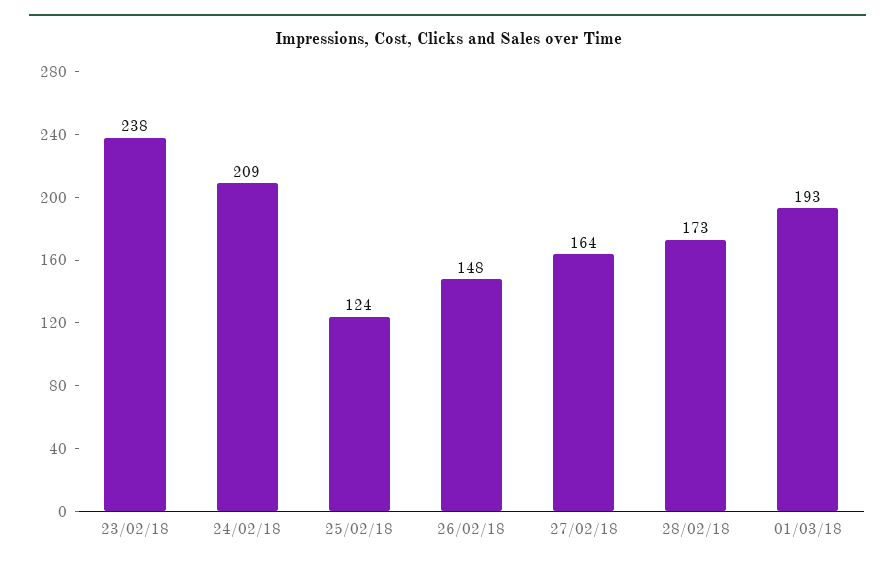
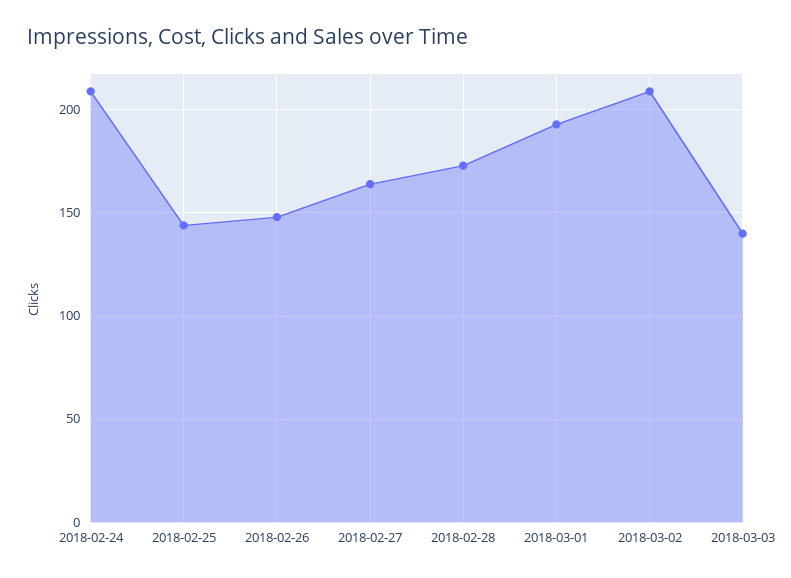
23/02/18: 238 -> none
25/02/18: 124 -> 145
2018-03-02: none -> 210
2018-03-03: none -> 140

